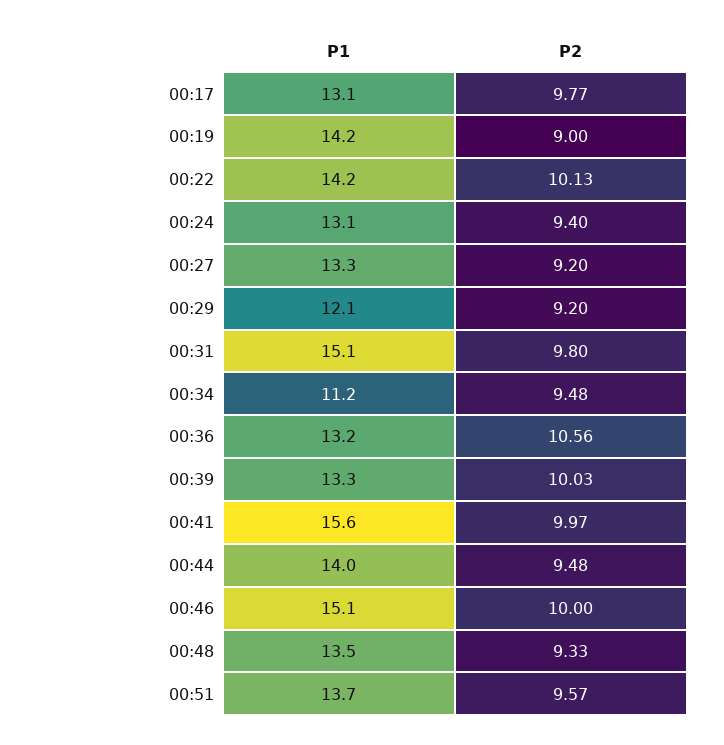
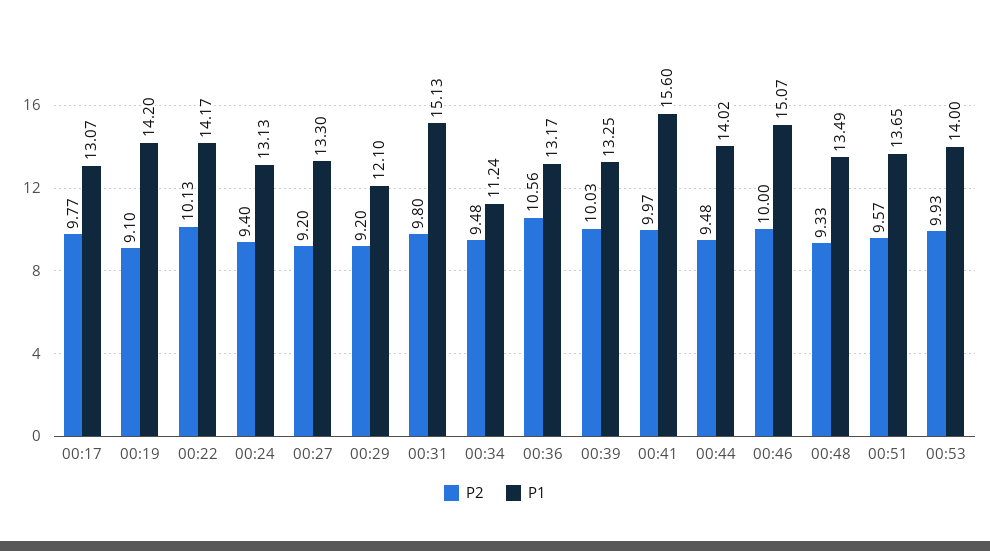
P2, 00:19: 9 -> 9.1
P2, 00:53: none -> 9.93
P1, 00:53: none -> 14

